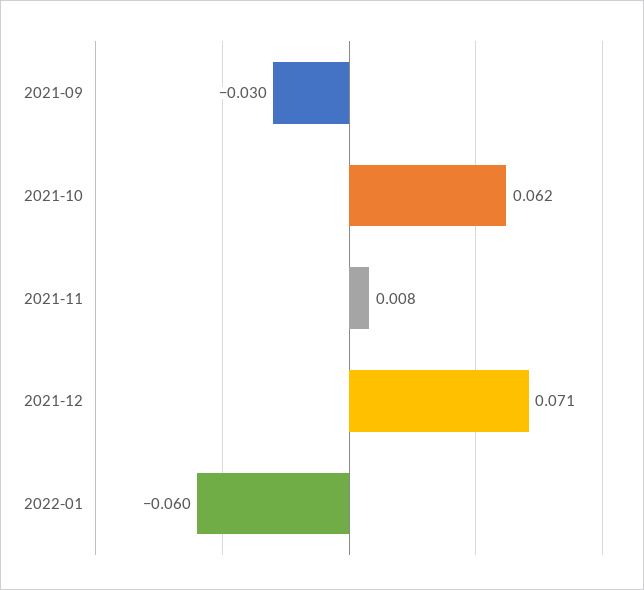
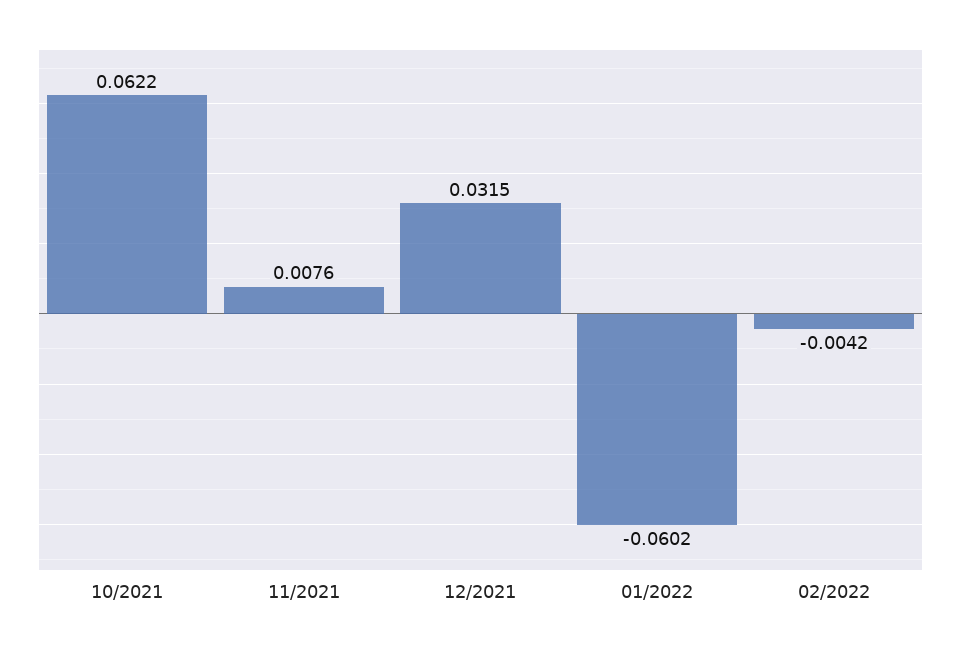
2021-09: -0.03 -> none
2021-12: 0.071 -> 0.0315
02/2022: none -> -0.0042

